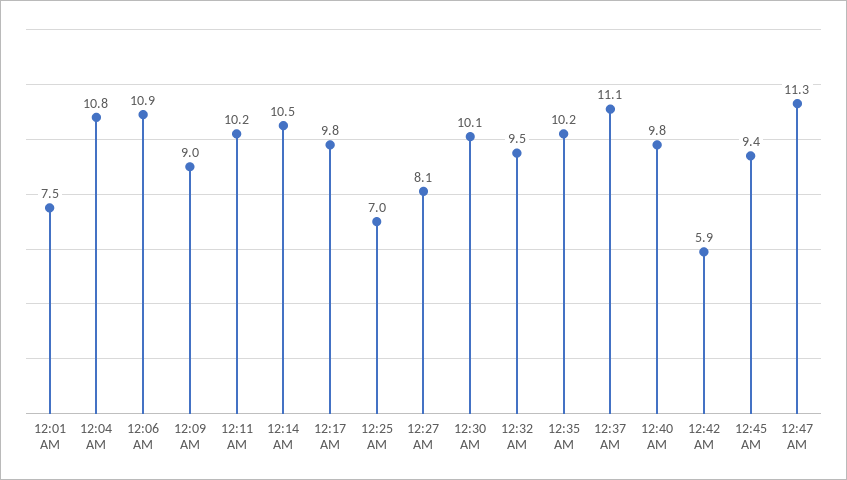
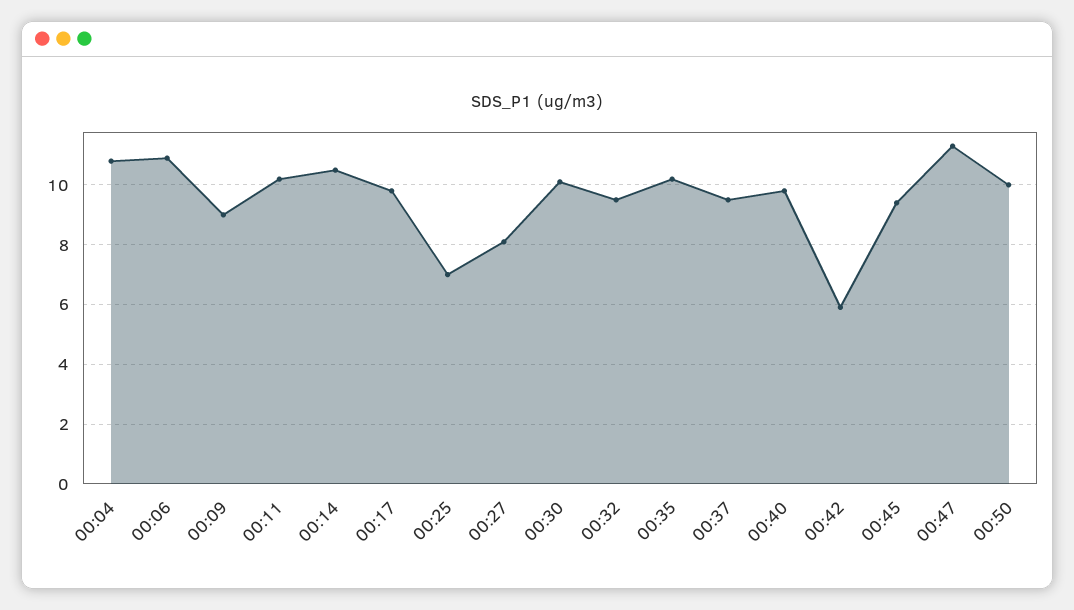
12:01 AM: 7.5 -> none
12:37 AM: 11.1 -> 9.5
00:50: none -> 10

